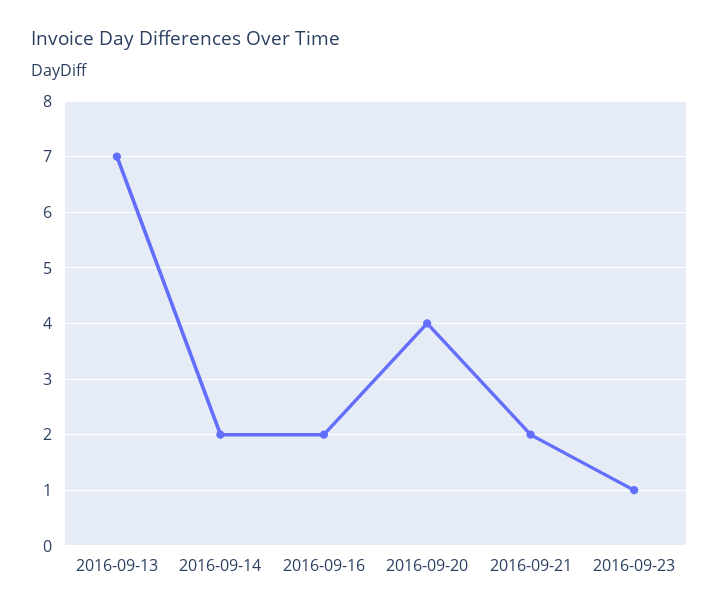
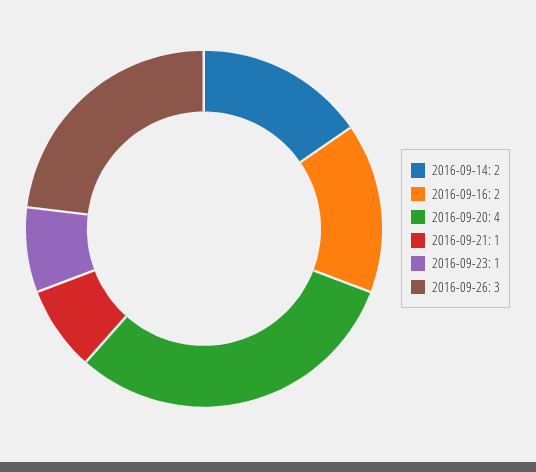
2016-09-13: 7 -> none
2016-09-21: 2 -> 1
2016-09-26: none -> 3

